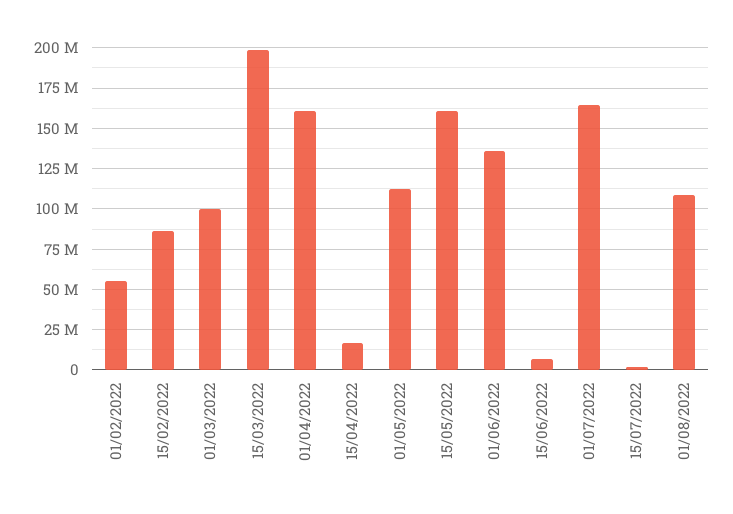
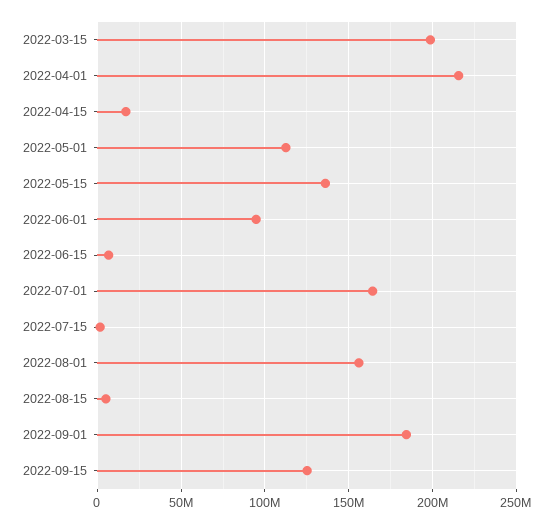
01/02/2022: 55000000 -> none
15/02/2022: 85000000 -> none
01/03/2022: 100000000 -> none
01/04/2022: 160000000 -> 215000000
15/05/2022: 160000000 -> 135000000
01/06/2022: 135000000 -> 95000000
01/08/2022: 110000000 -> 155000000
2022-08-15: none -> 5000000
2022-09-01: none -> 185000000
2022-09-15: none -> 125000000

